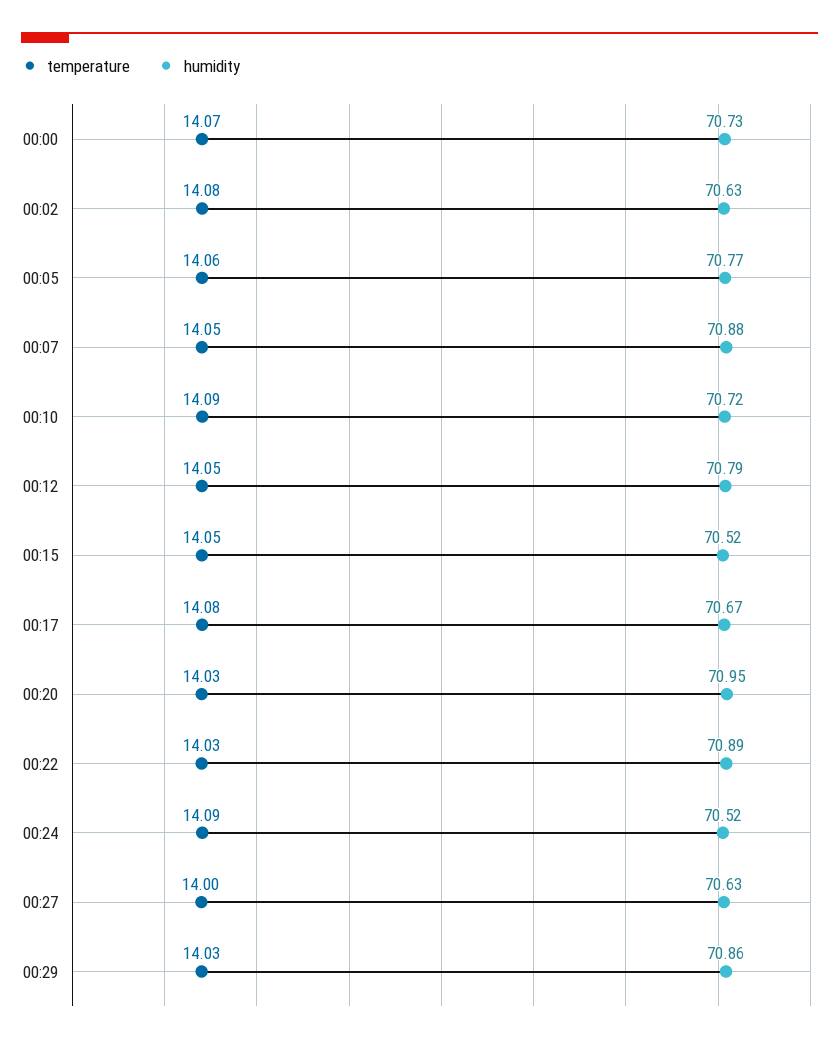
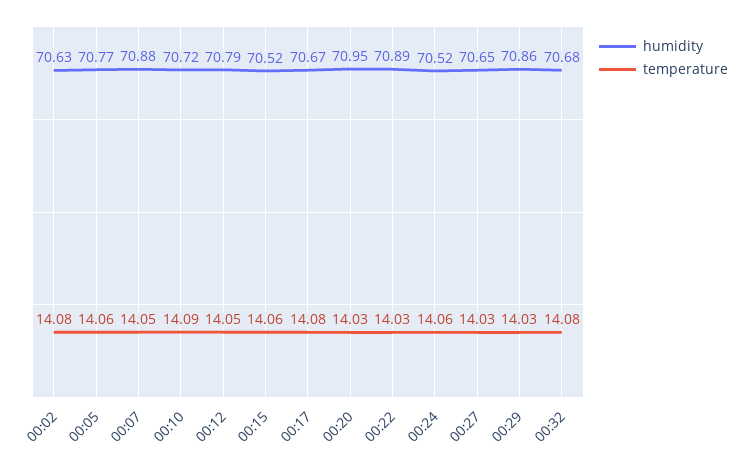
temperature, 00:00: 14.07 -> none
humidity, 00:00: 70.73 -> none
temperature, 00:15: 14.05 -> 14.06
temperature, 00:24: 14.09 -> 14.06
temperature, 00:27: 14 -> 14.03
humidity, 00:27: 70.63 -> 70.65
humidity, 00:32: none -> 70.68
temperature, 00:32: none -> 14.08

